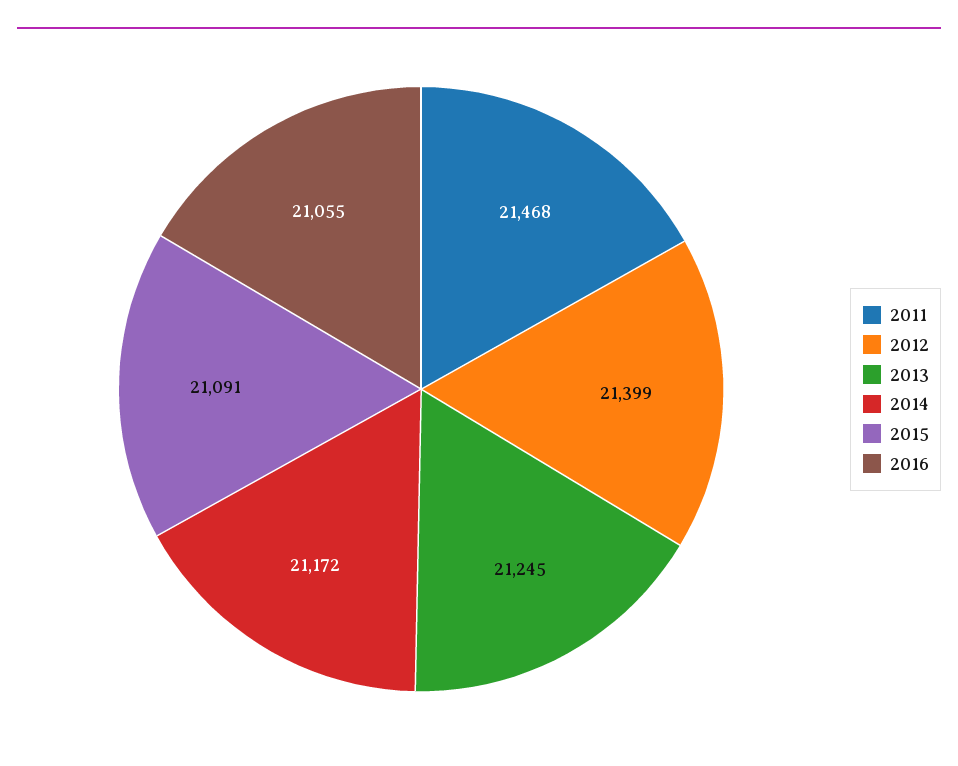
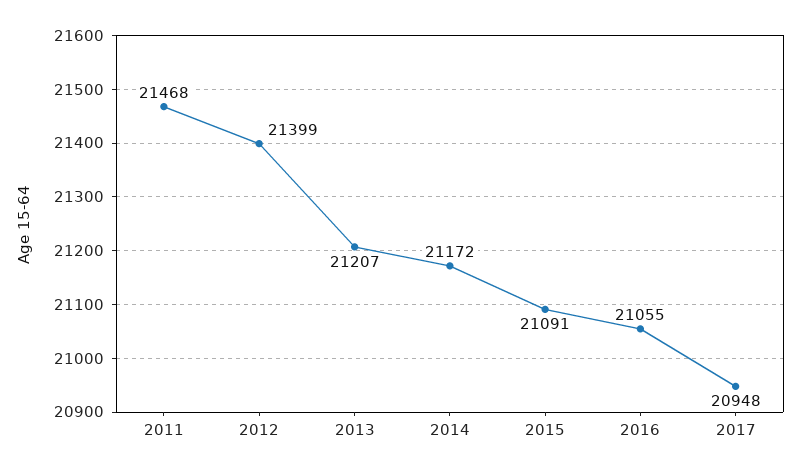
2013: 21245 -> 21207
2017: none -> 20948

